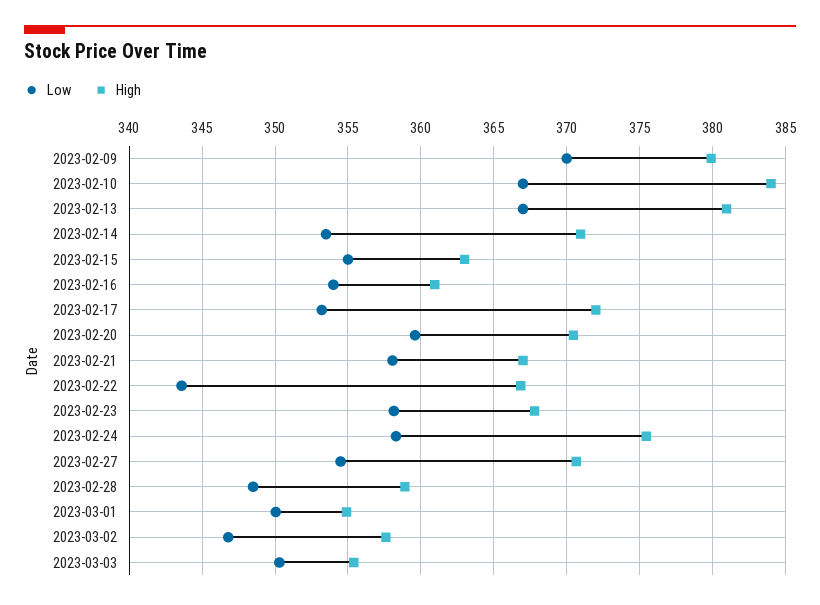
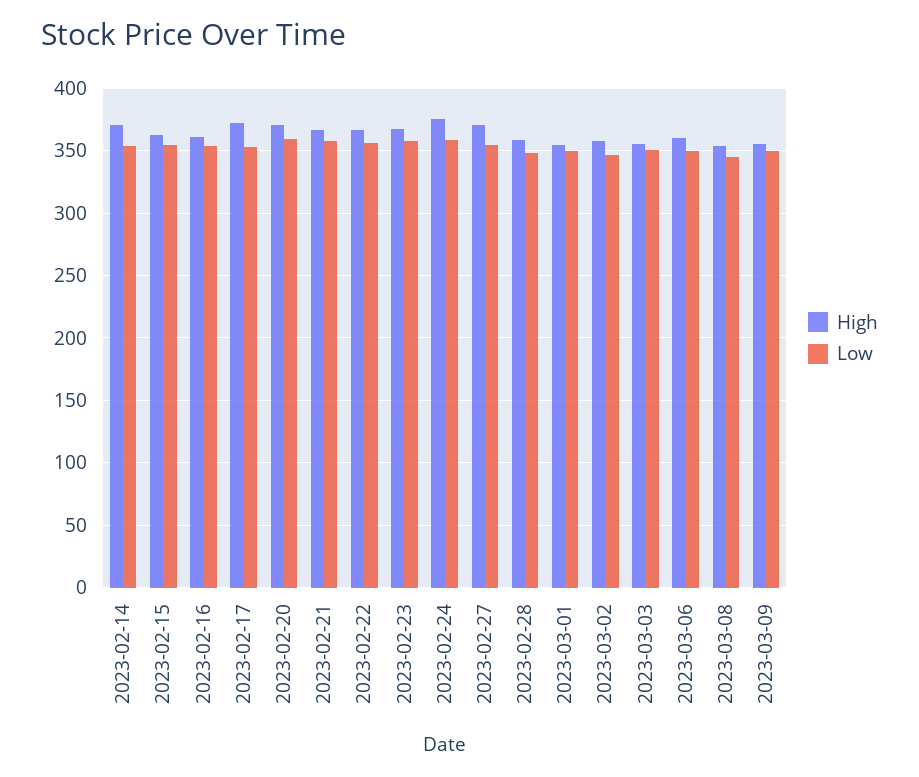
Low, 2023-02-09: 370 -> none
High, 2023-02-09: 380 -> none
Low, 2023-02-10: 367 -> none
High, 2023-02-10: 384 -> none
Low, 2023-02-13: 367 -> none
High, 2023-02-13: 381 -> none
Low, 2023-02-22: 343.5 -> 355
High, 2023-03-06: none -> 360
Low, 2023-03-06: none -> 350
High, 2023-03-08: none -> 355
Low, 2023-03-08: none -> 345
High, 2023-03-09: none -> 355
Low, 2023-03-09: none -> 350

